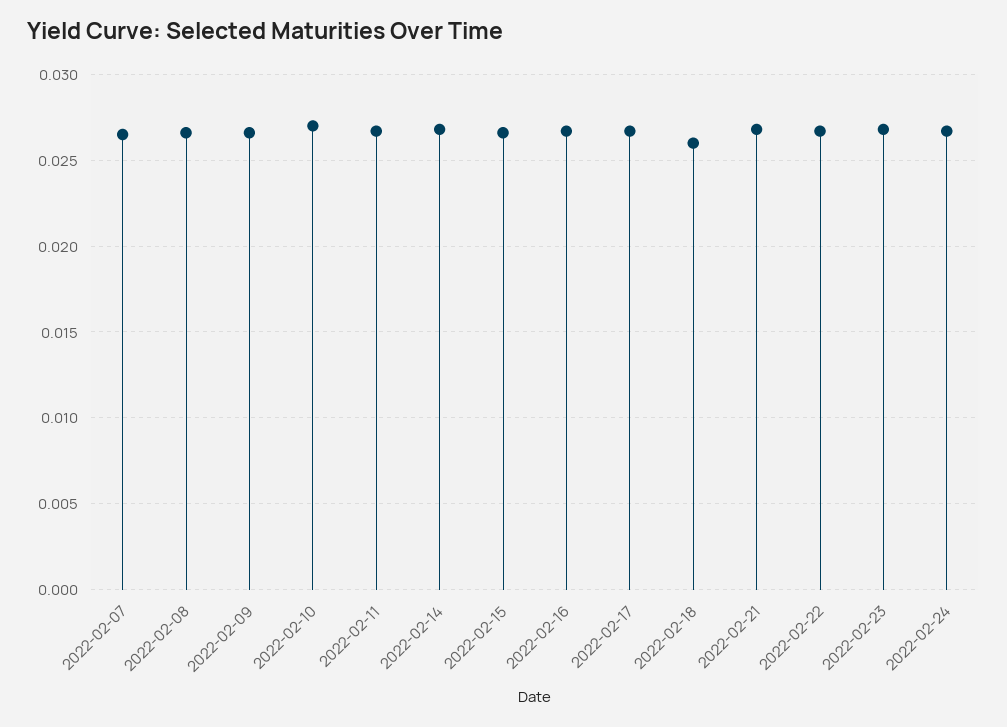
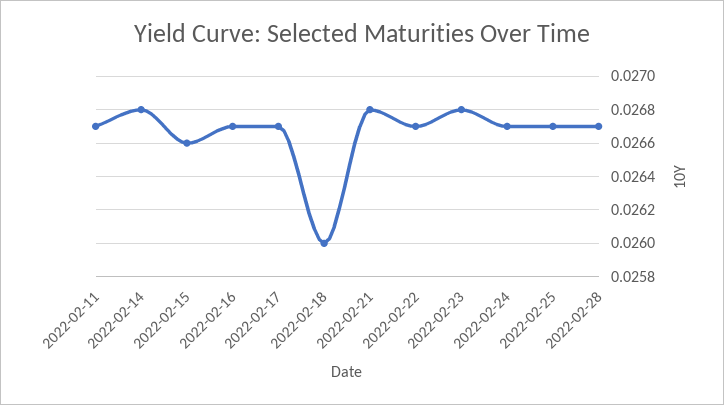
2022-02-07: 0.0265 -> none
2022-02-08: 0.0265 -> none
2022-02-09: 0.0265 -> none
2022-02-10: 0.027 -> none
2022-02-25: none -> 0.0267
2022-02-28: none -> 0.0267

